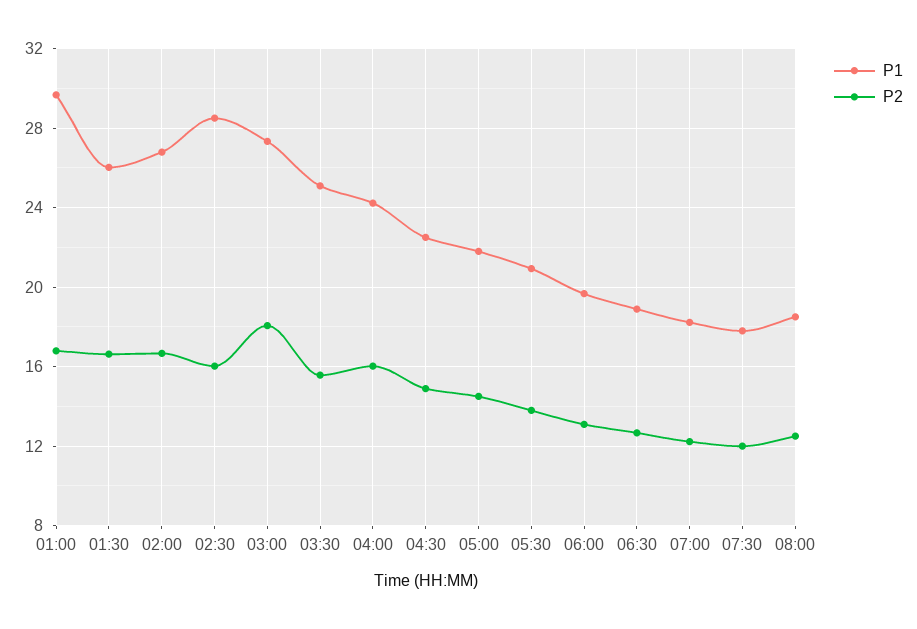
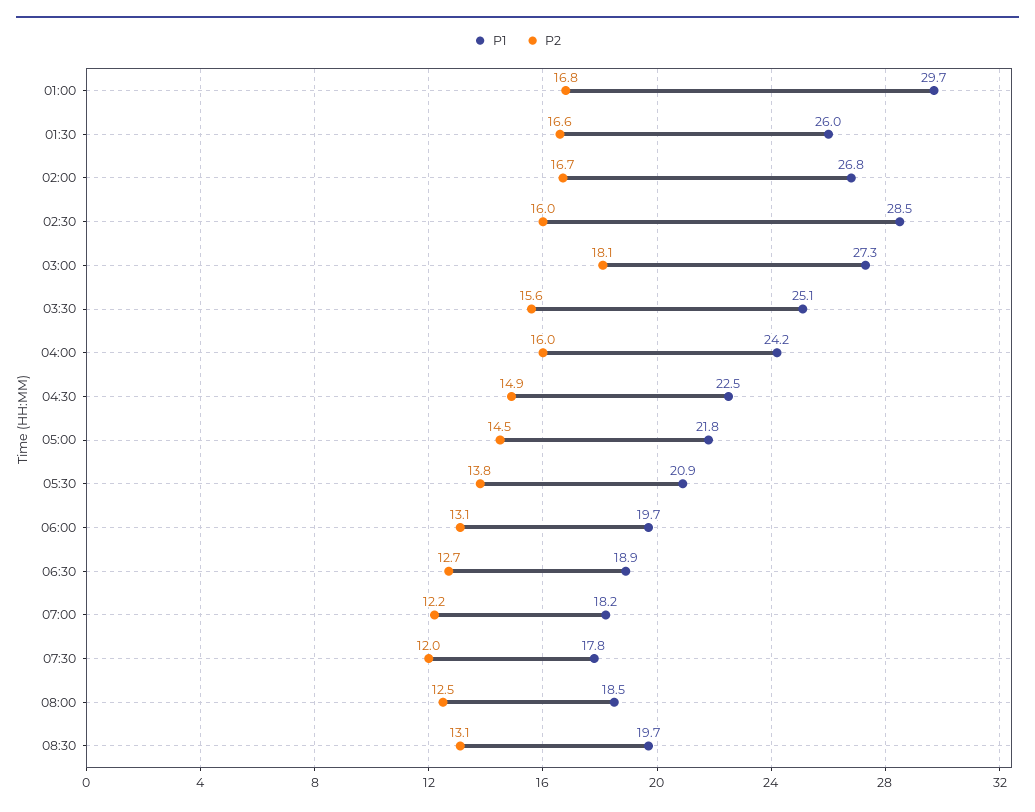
P1, 08:30: none -> 19.7
P2, 08:30: none -> 13.1

